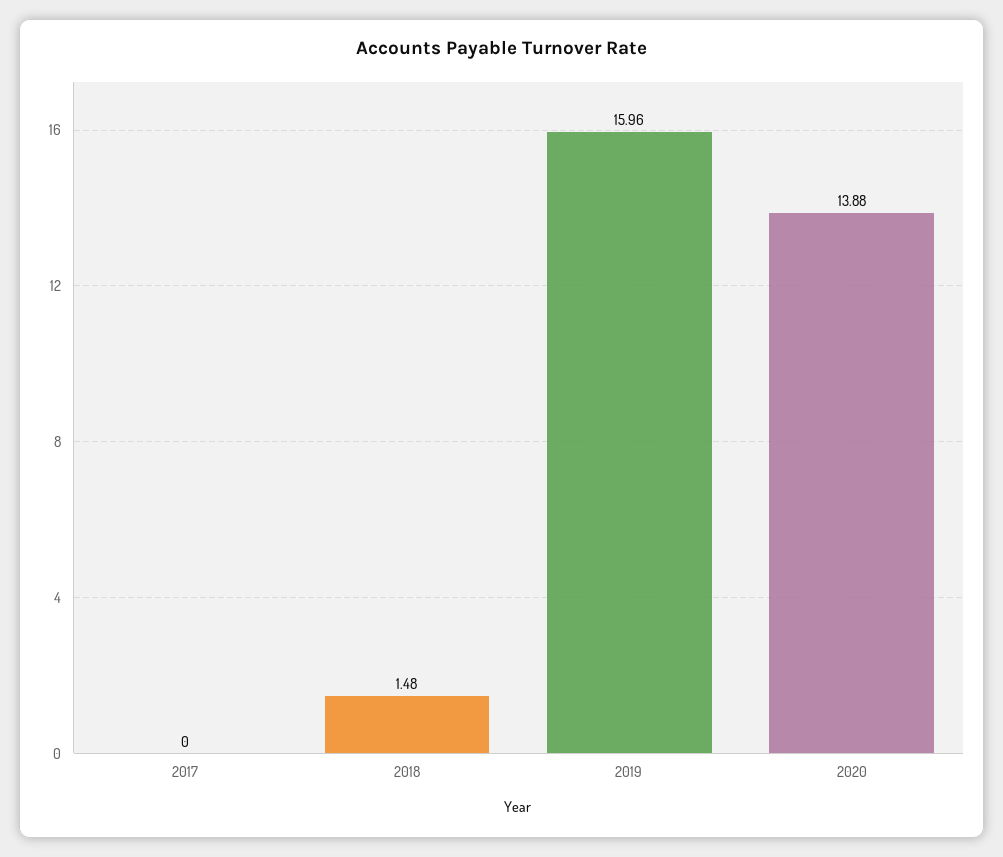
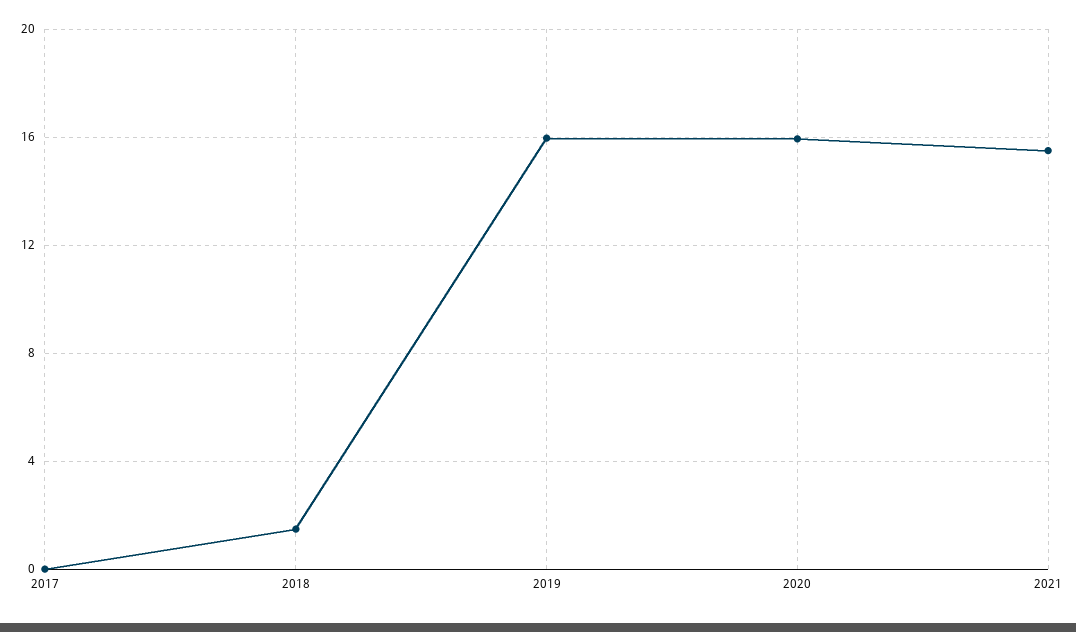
2020: 13.88 -> 16
2021: none -> 15.5

